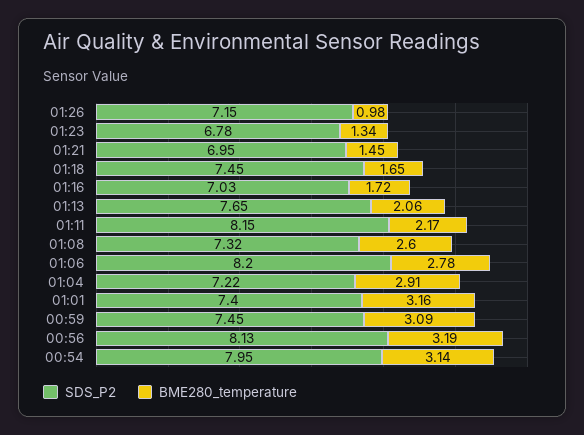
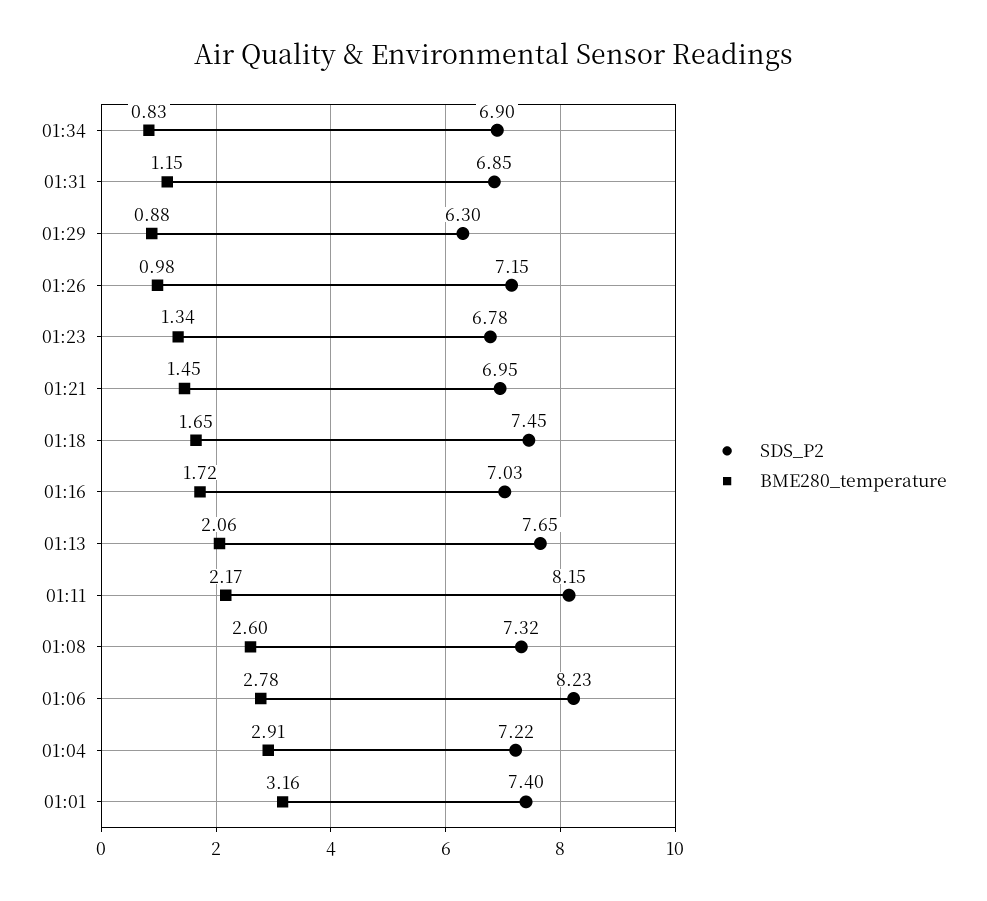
SDS_P2, 01:06: 8.2 -> 8.23
SDS_P2, 00:59: 7.45 -> none
BME280_temperature, 00:59: 3.09 -> none
SDS_P2, 00:56: 8.13 -> none
BME280_temperature, 00:56: 3.19 -> none
SDS_P2, 00:54: 7.95 -> none
BME280_temperature, 00:54: 3.14 -> none
SDS_P2, 01:34: none -> 6.9
BME280_temperature, 01:34: none -> 0.83
SDS_P2, 01:31: none -> 6.85
BME280_temperature, 01:31: none -> 1.15
SDS_P2, 01:29: none -> 6.3
BME280_temperature, 01:29: none -> 0.88

